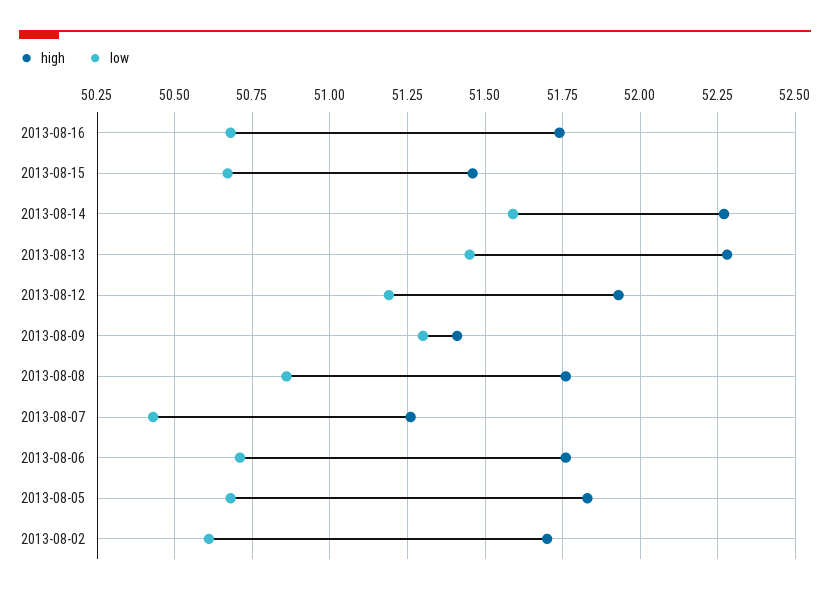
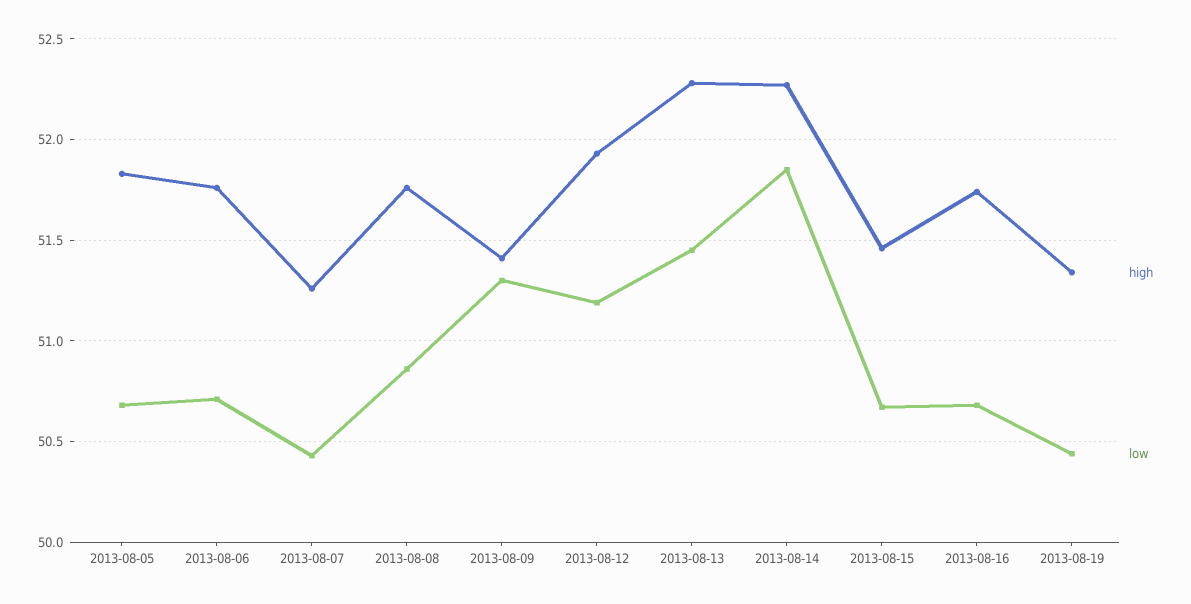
low, 2013-08-14: 51.6 -> 51.85
high, 2013-08-02: 51.7 -> none
low, 2013-08-02: 50.6 -> none
high, 2013-08-19: none -> 51.35
low, 2013-08-19: none -> 50.45

